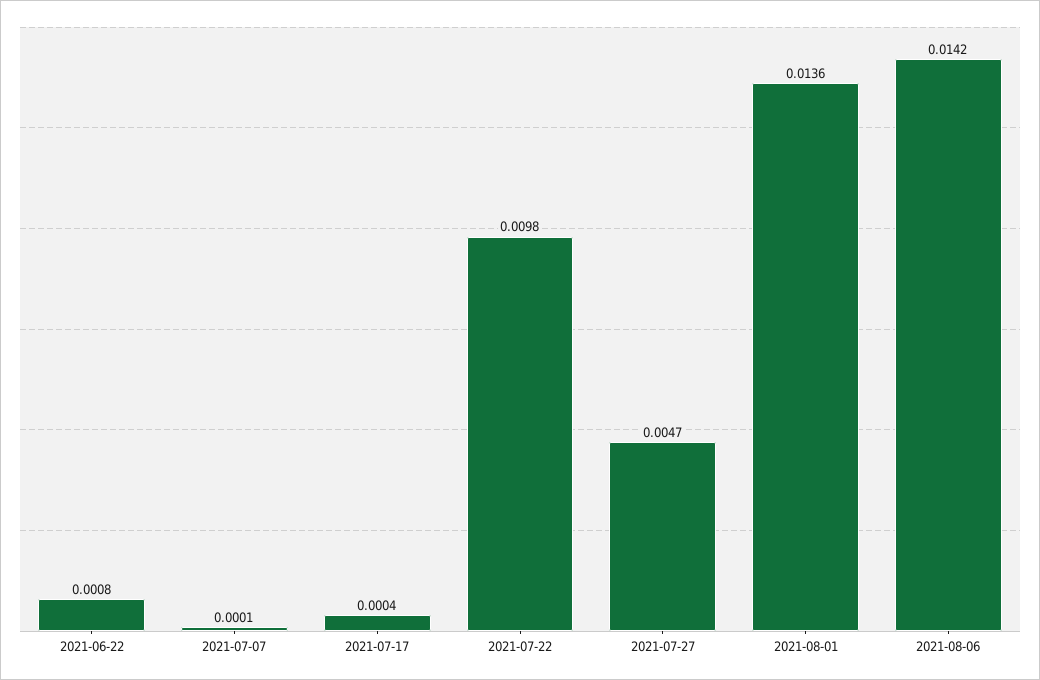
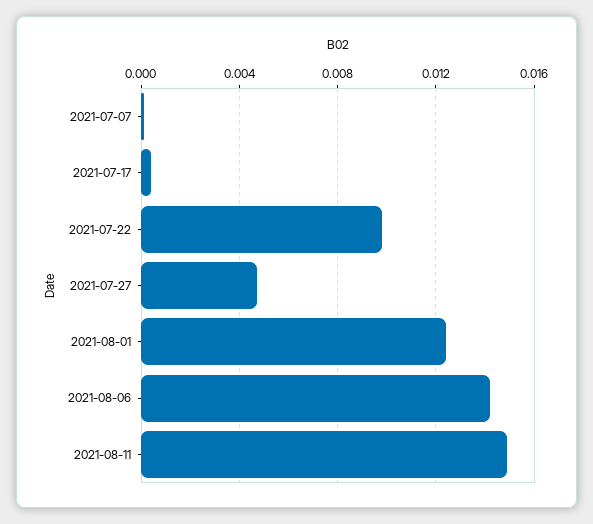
2021-06-22: 0.0008 -> none
2021-08-01: 0.0136 -> 0.0125
2021-08-11: none -> 0.015

